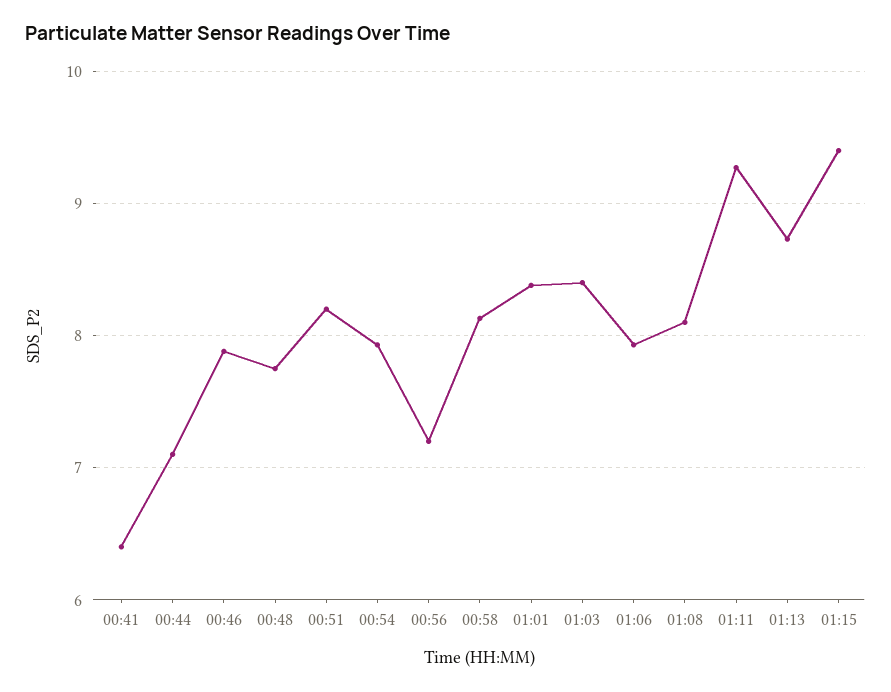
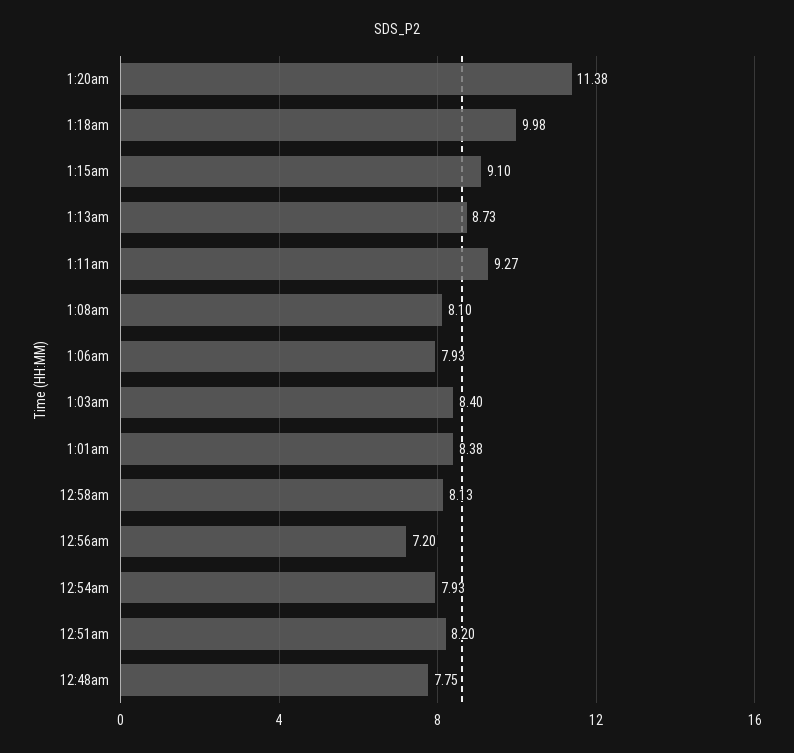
00:41: 6.4 -> none
00:44: 7.1 -> none
00:46: 7.9 -> none
01:15: 9.4 -> 9.1
1:20am: none -> 11.38
1:18am: none -> 9.98

